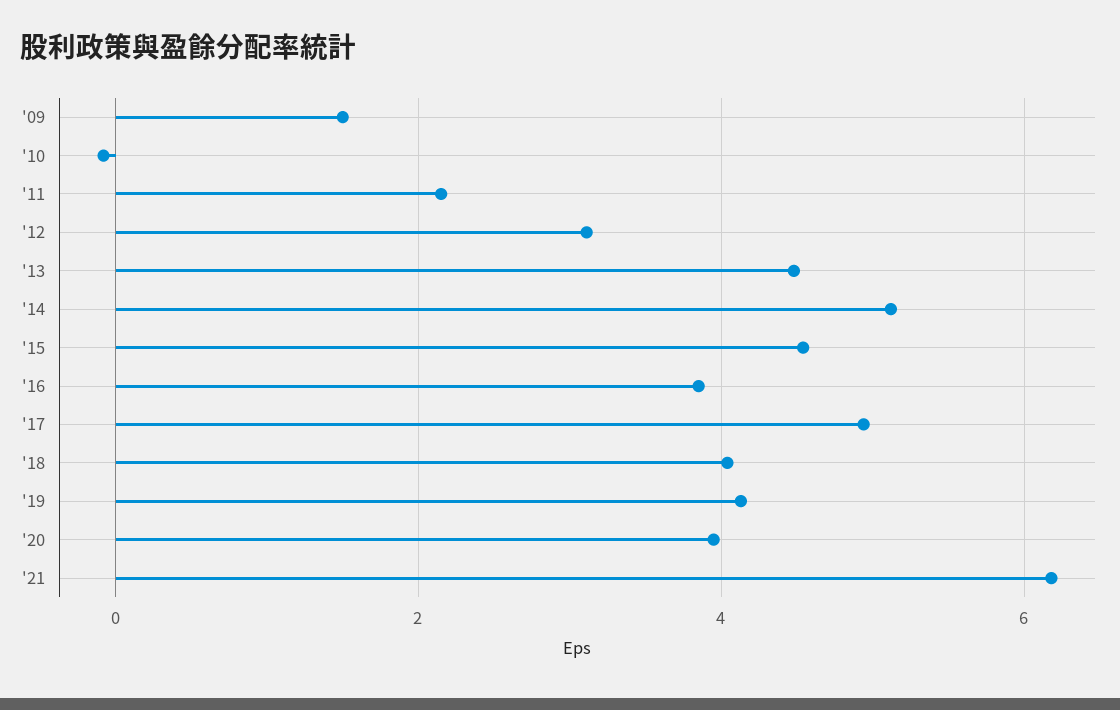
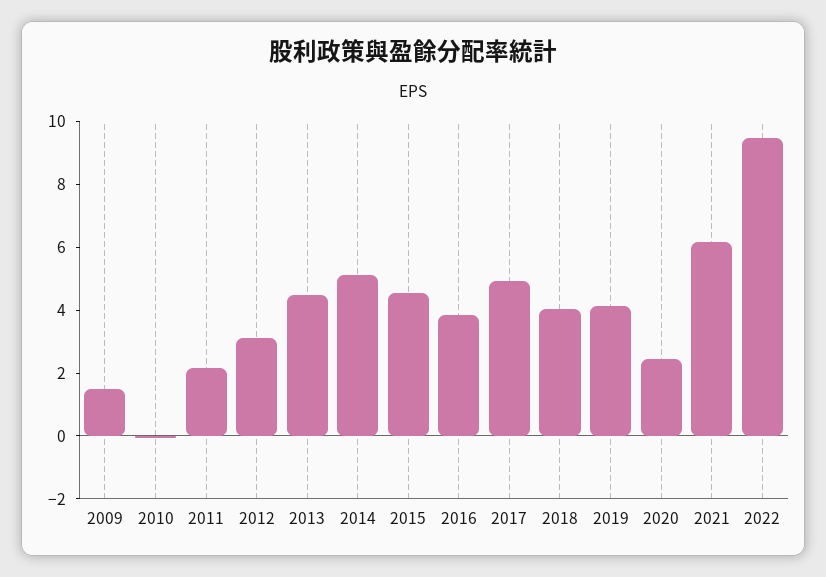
'20: 4 -> 2.5
2022: none -> 9.5

